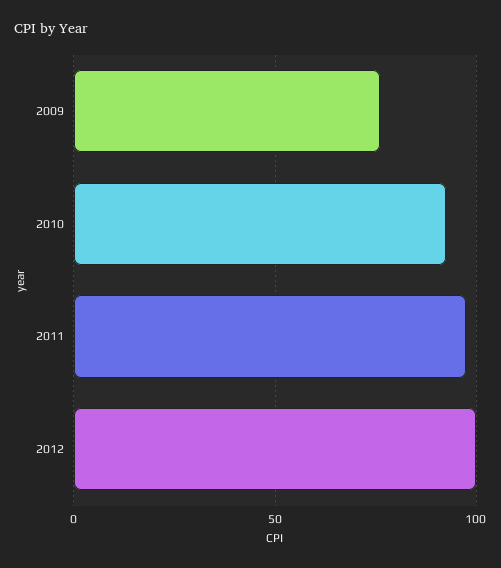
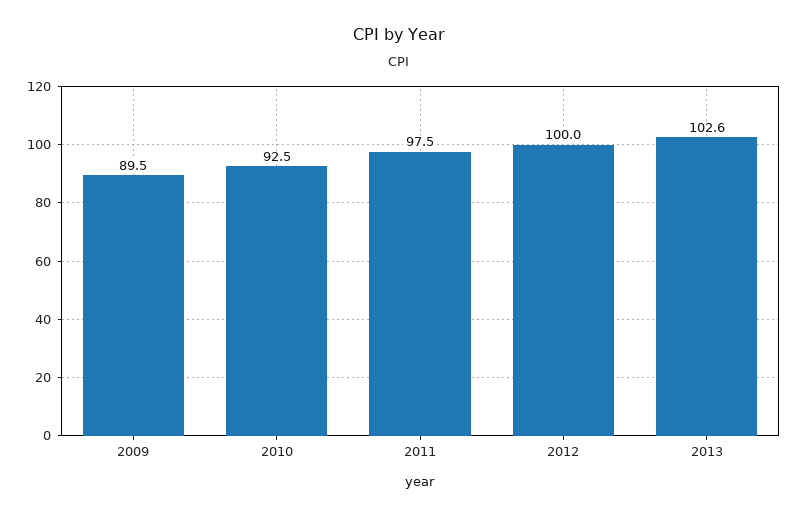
2009: 75 -> 89.5
2013: none -> 102.6

